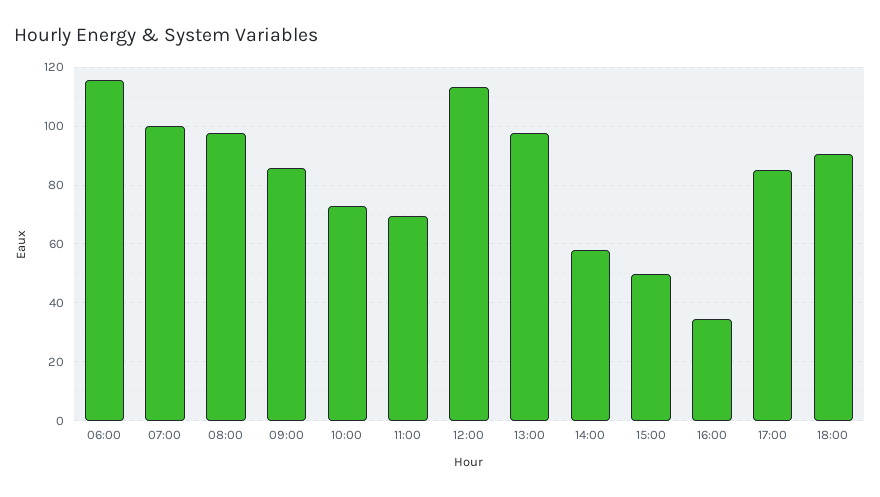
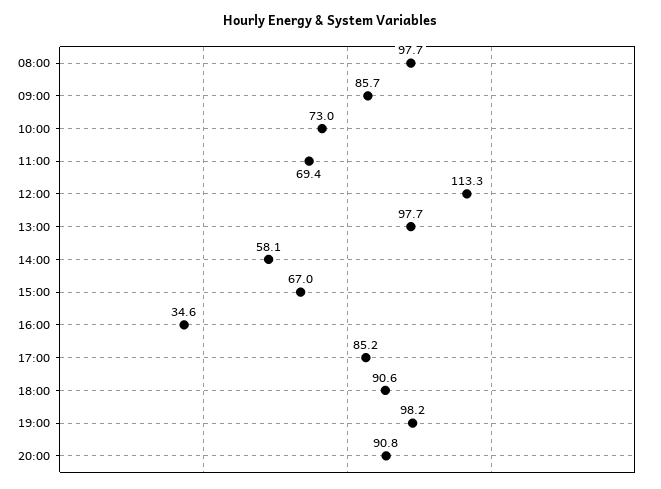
06:00: 115 -> none
07:00: 100 -> none
15:00: 50 -> 67
19:00: none -> 98.2
20:00: none -> 90.8

